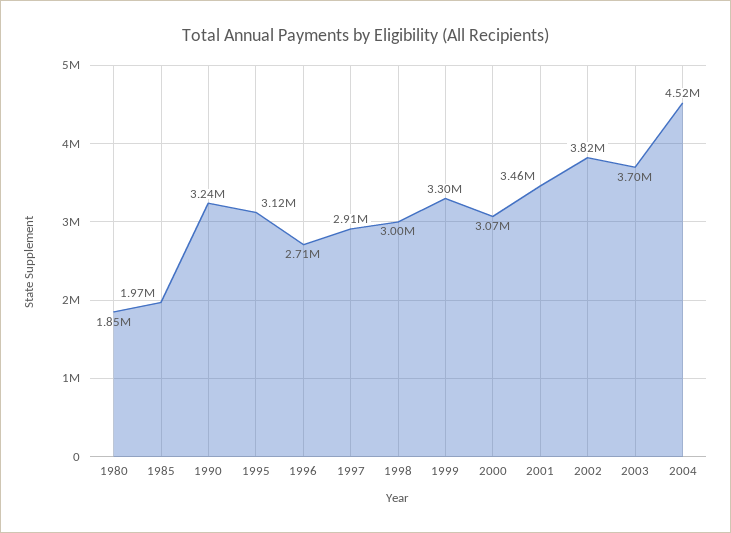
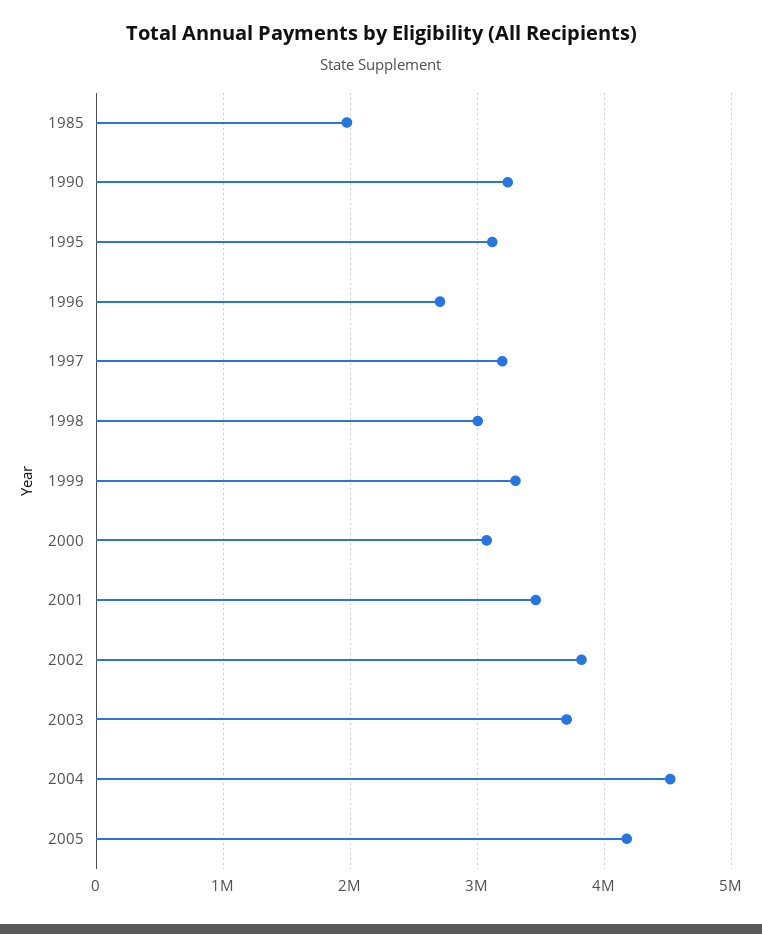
1980: 1850000 -> none
1997: 2910000 -> 3200000
2005: none -> 4200000

